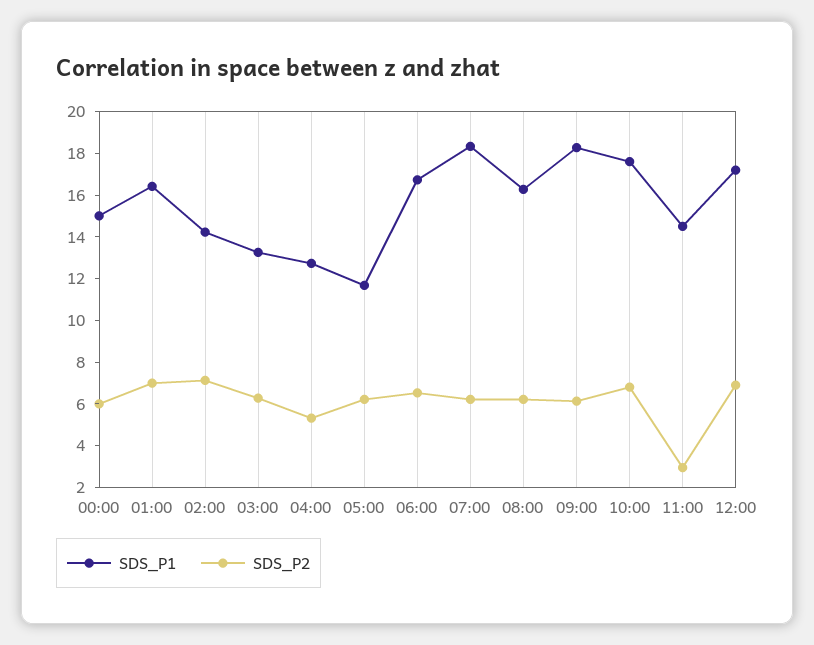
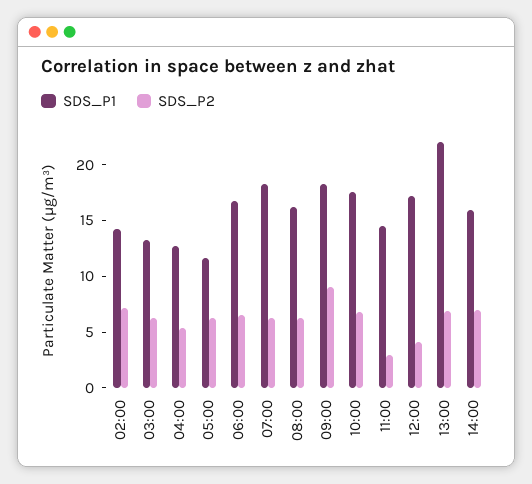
SDS_P1, 00:00: 15 -> none
SDS_P2, 00:00: 6 -> none
SDS_P1, 01:00: 16.5 -> none
SDS_P2, 01:00: 7 -> none
SDS_P2, 09:00: 6 -> 9
SDS_P2, 12:00: 7 -> 4
SDS_P1, 13:00: none -> 22
SDS_P2, 13:00: none -> 7
SDS_P1, 14:00: none -> 16
SDS_P2, 14:00: none -> 7

